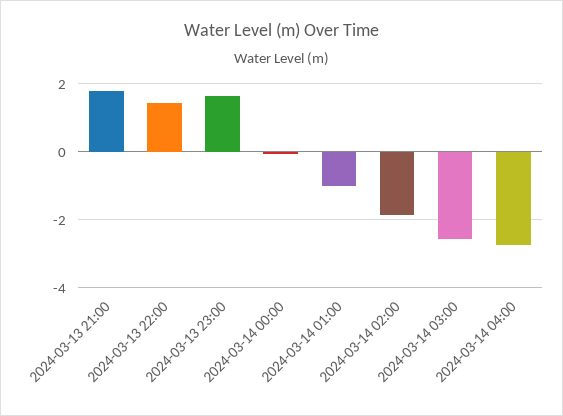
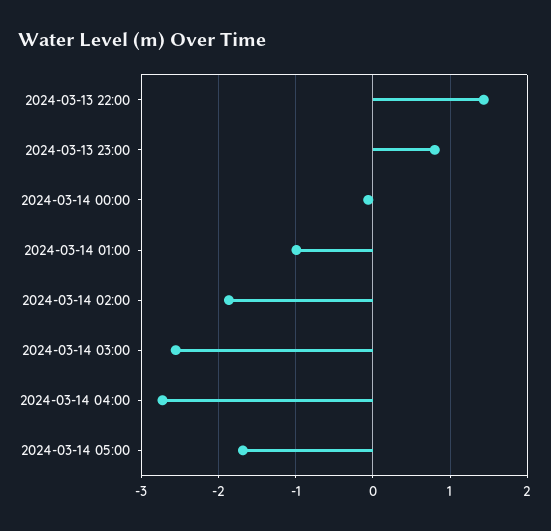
2024-03-13 21:00: 1.8 -> none
2024-03-13 23:00: 1.6 -> 0.8
2024-03-14 05:00: none -> -1.7

